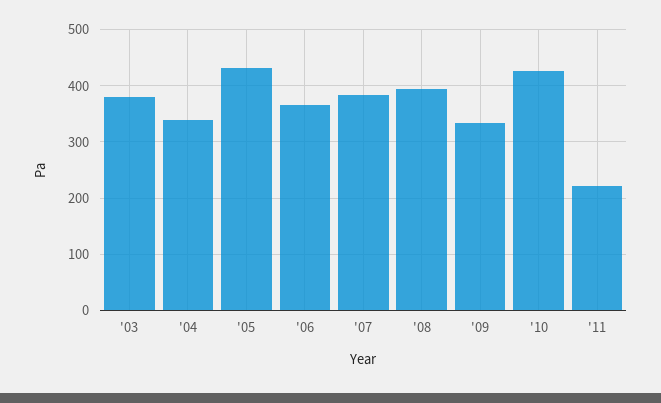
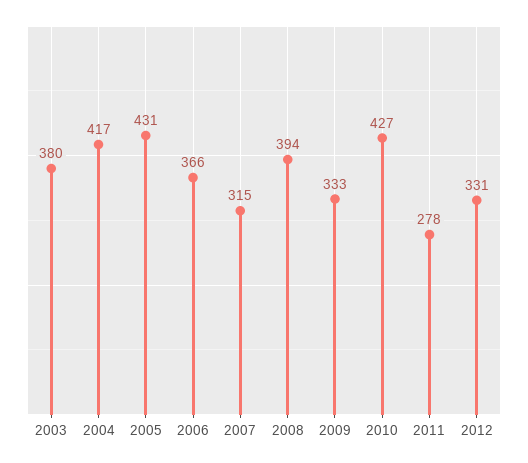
'04: 340 -> 417
'07: 380 -> 315
'11: 220 -> 278
2012: none -> 331

